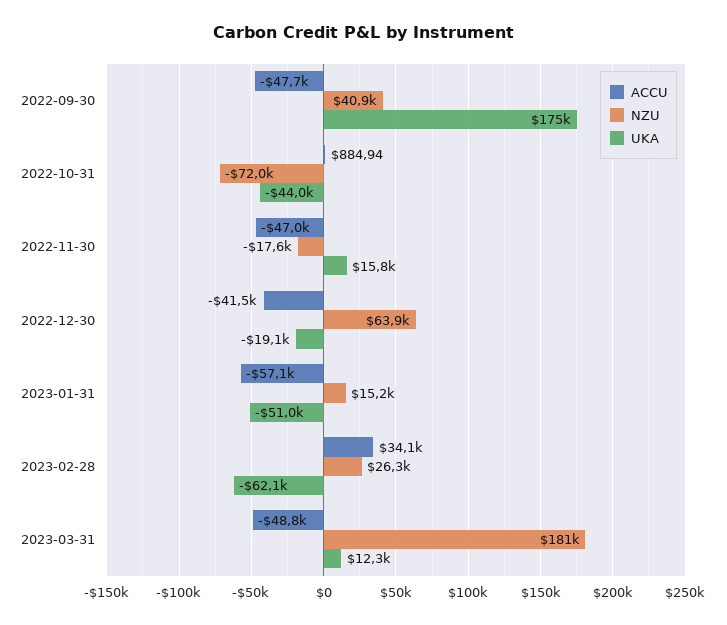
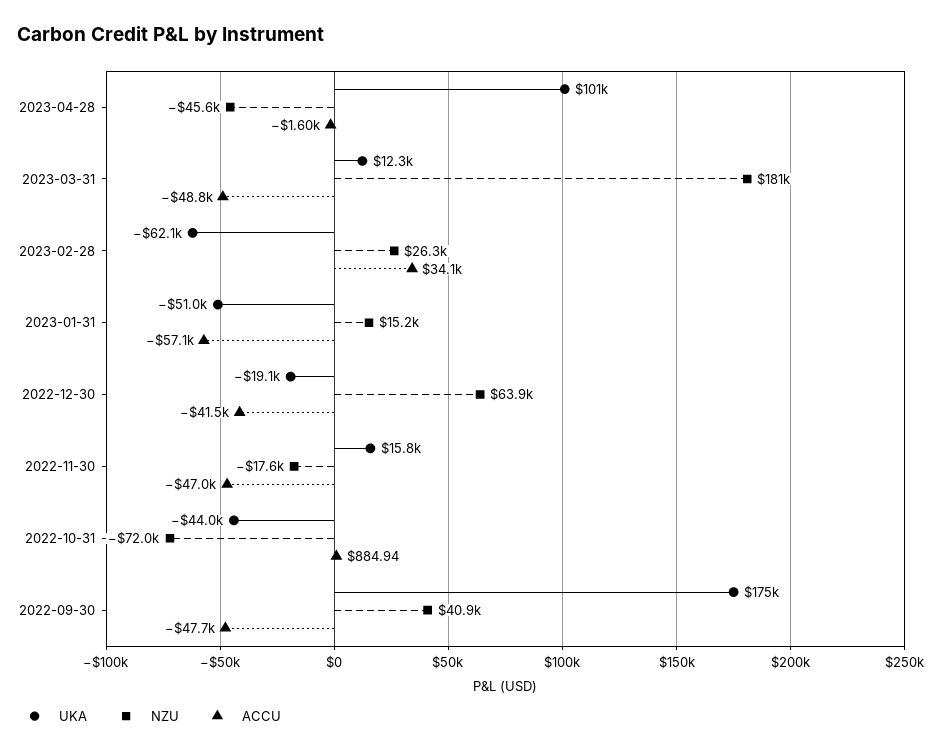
UKA, 2023-04-28: none -> 101000
NZU, 2023-04-28: none -> -45600
ACCU, 2023-04-28: none -> -1600

